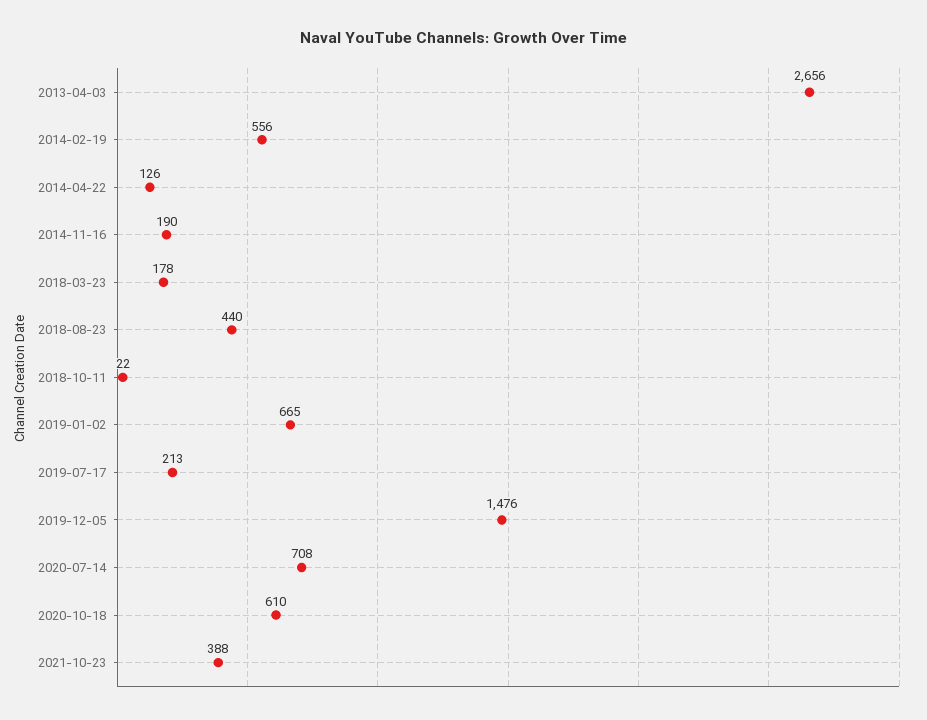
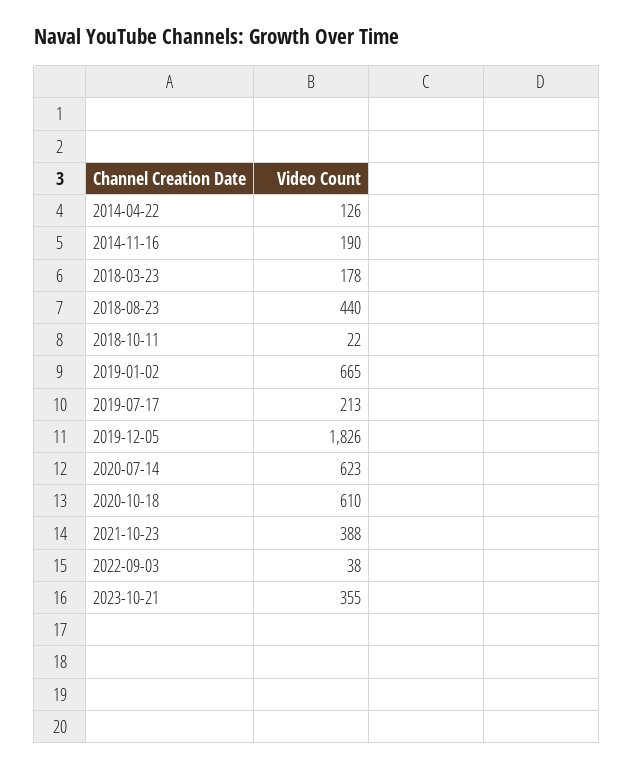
2013-04-03: 2656 -> none
2014-02-19: 556 -> none
2019-12-05: 1476 -> 1826
2020-07-14: 708 -> 623
2022-09-03: none -> 38
2023-10-21: none -> 355

